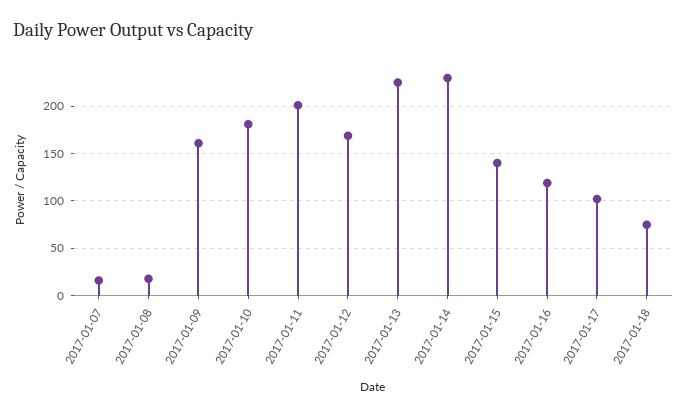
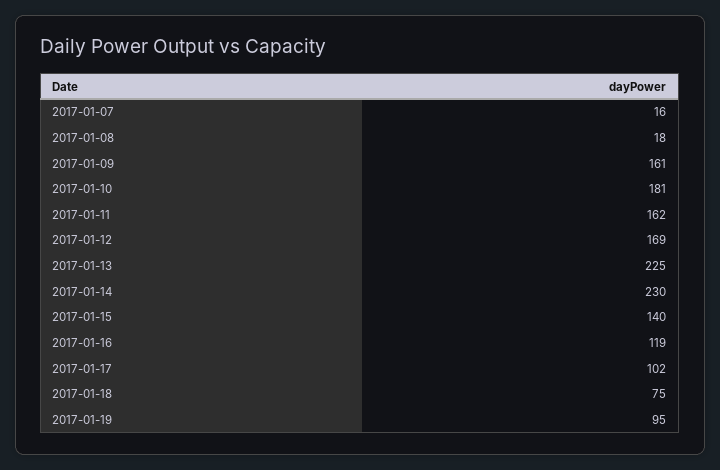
2017-01-11: 200 -> 162
2017-01-19: none -> 95

